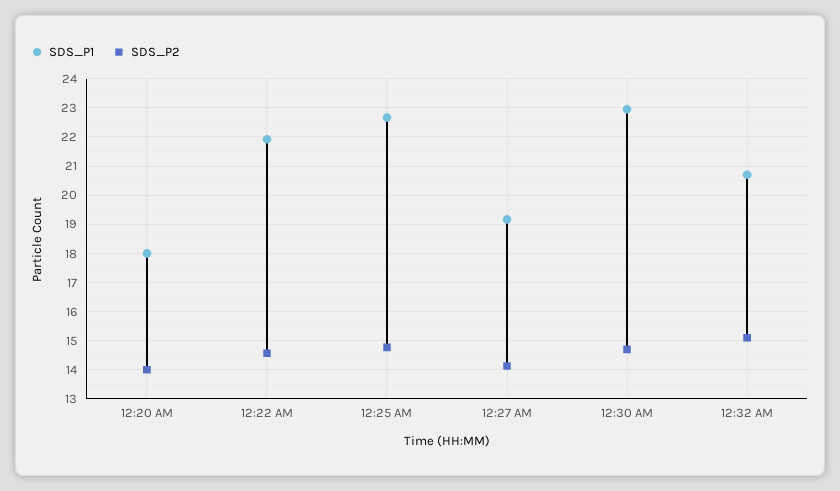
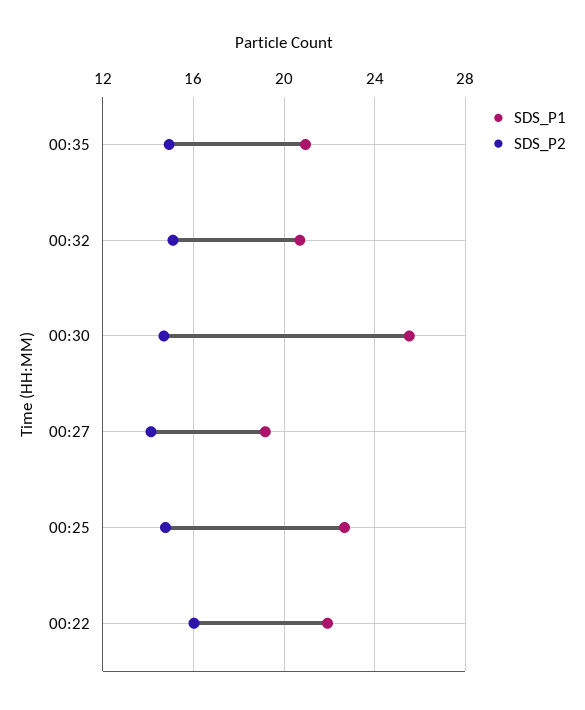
SDS_P1, 12:20 AM: 18 -> none
SDS_P2, 12:20 AM: 14 -> none
SDS_P2, 12:22 AM: 14.5 -> 16
SDS_P1, 12:30 AM: 23 -> 25.5
SDS_P1, 00:35: none -> 21
SDS_P2, 00:35: none -> 15

